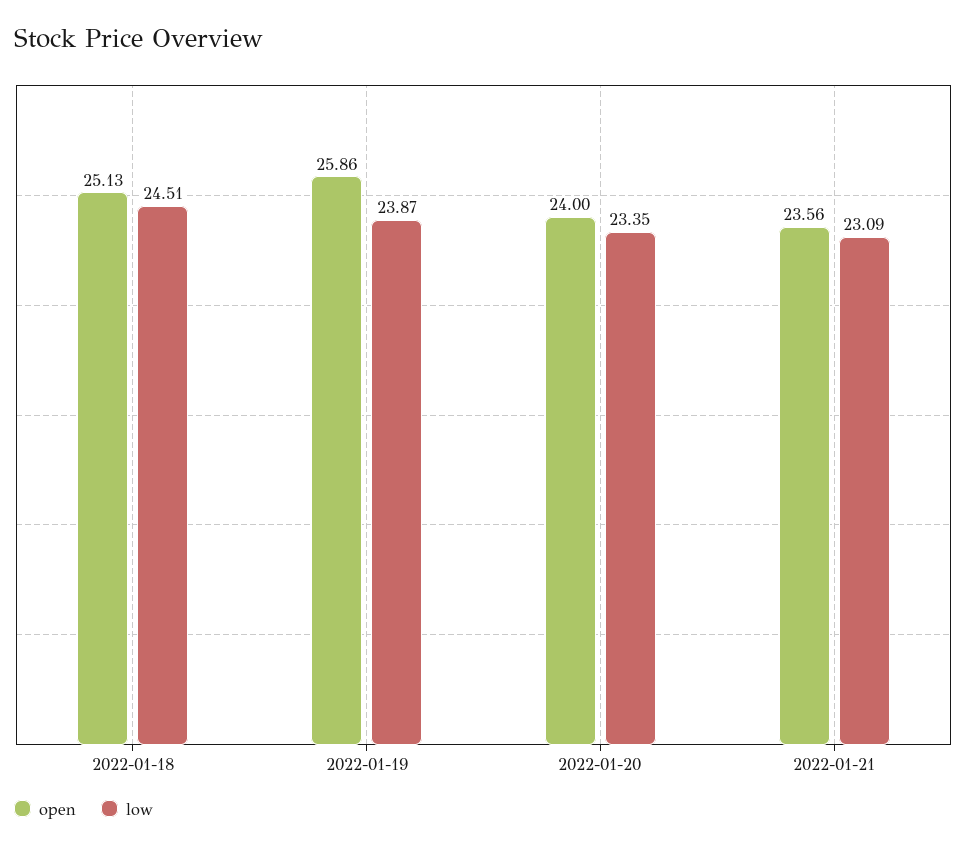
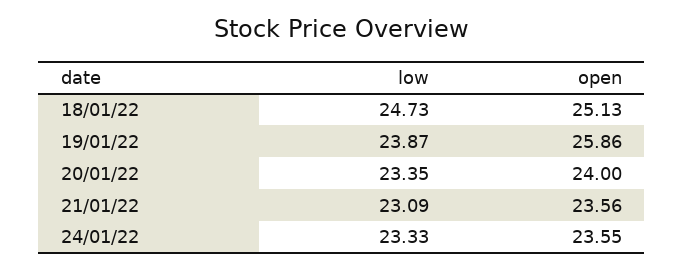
low, 2022-01-18: 24.51 -> 24.73
low, 24/01/22: none -> 23.33
open, 24/01/22: none -> 23.55

